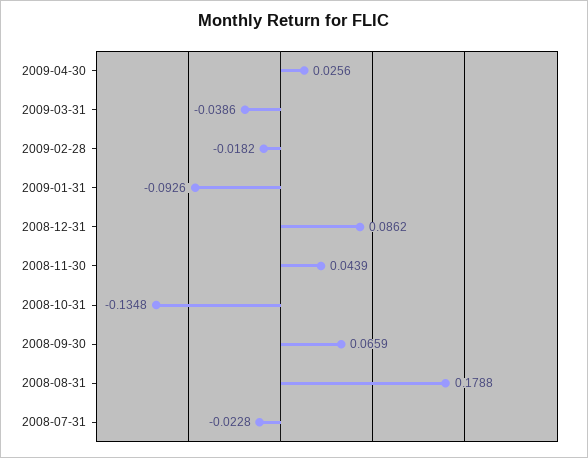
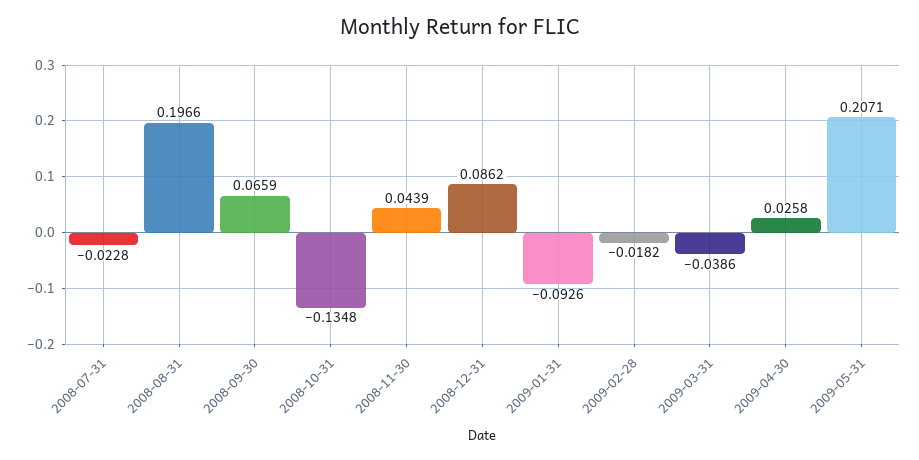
2009-04-30: 0.0256 -> 0.0258
2008-08-31: 0.1788 -> 0.1966
2009-05-31: none -> 0.2071

